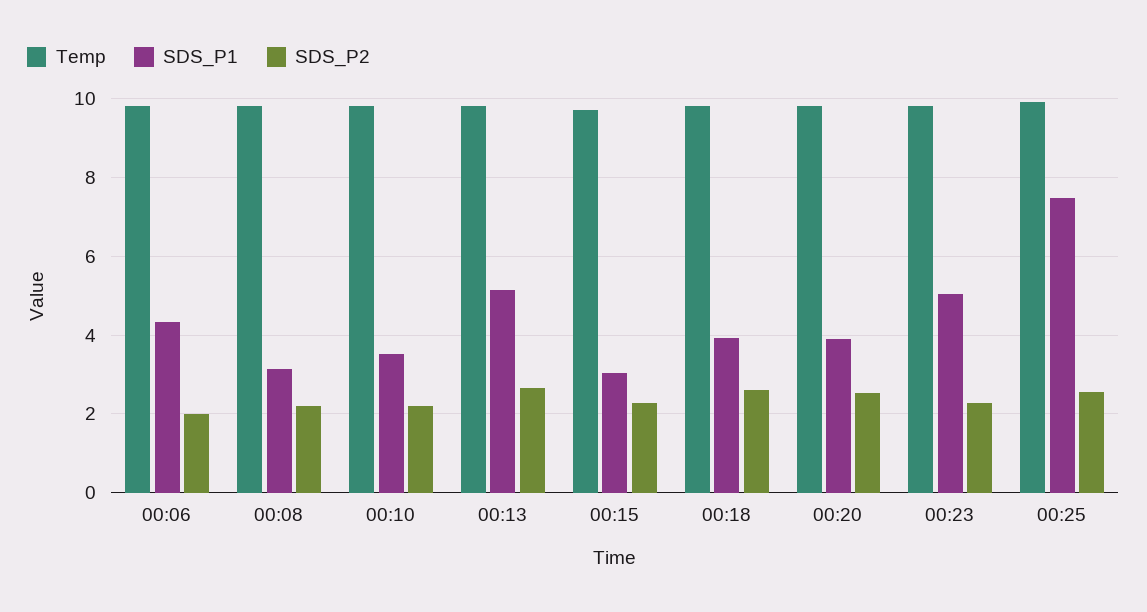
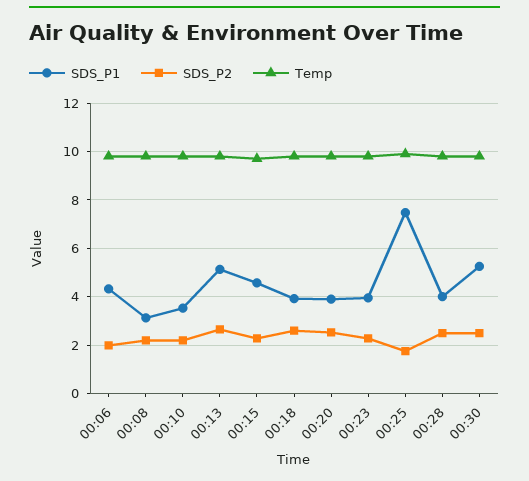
SDS_P1, 00:15: 3 -> 4.5
SDS_P1, 00:23: 5 -> 4
SDS_P2, 00:25: 2.6 -> 1.75
SDS_P1, 00:28: none -> 4
SDS_P2, 00:28: none -> 2.5
Temp, 00:28: none -> 9.75
SDS_P1, 00:30: none -> 5.25
SDS_P2, 00:30: none -> 2.5
Temp, 00:30: none -> 9.75

